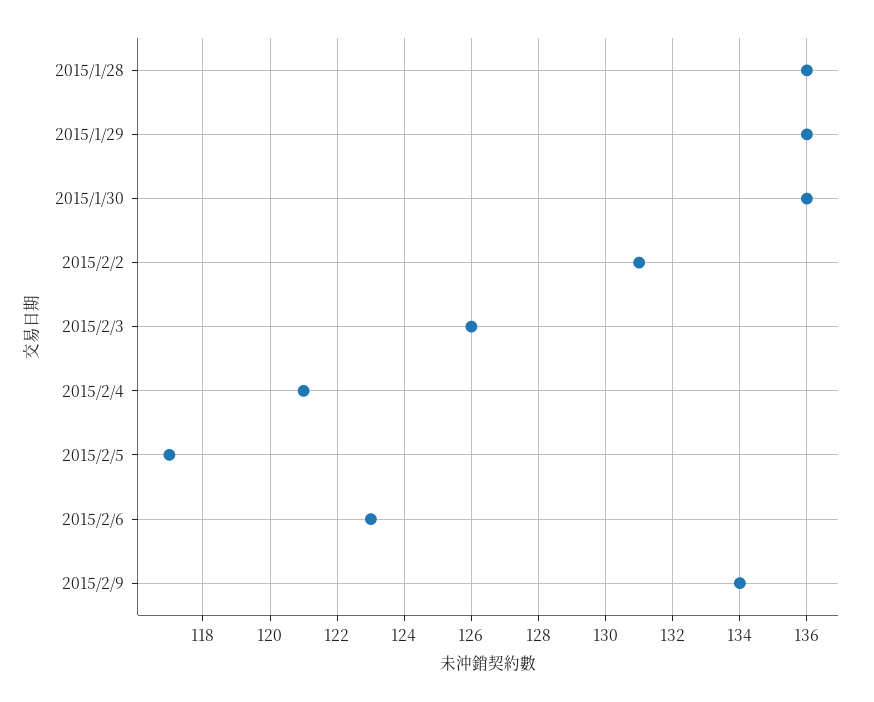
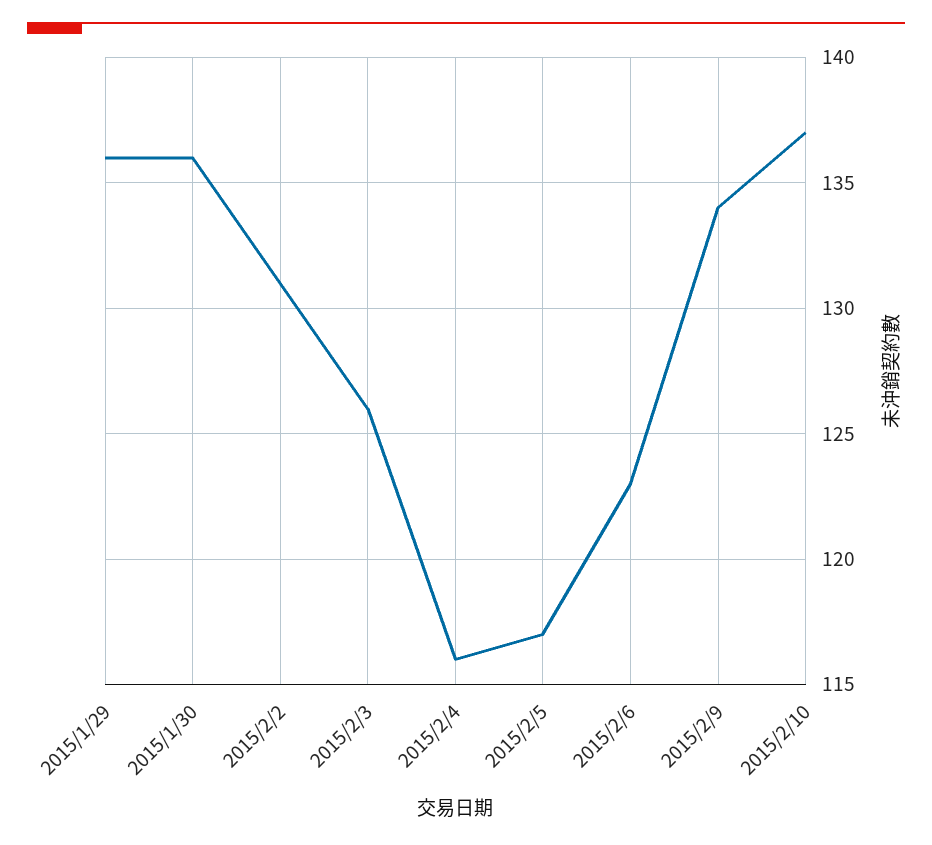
2015/1/28: 136 -> none
2015/2/4: 121 -> 116
2015/2/10: none -> 137

